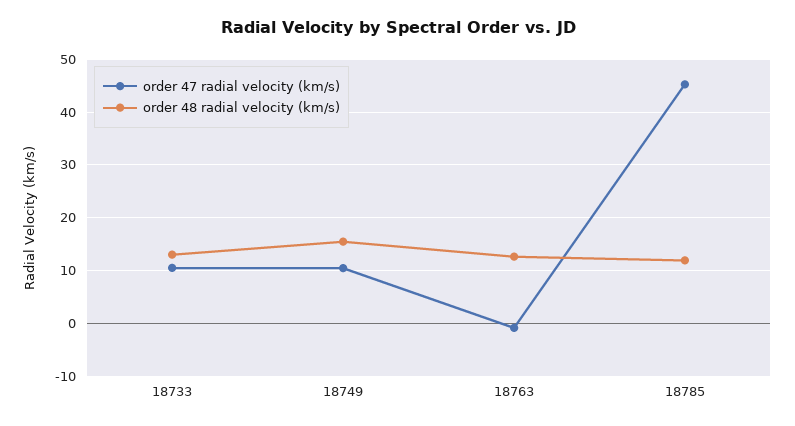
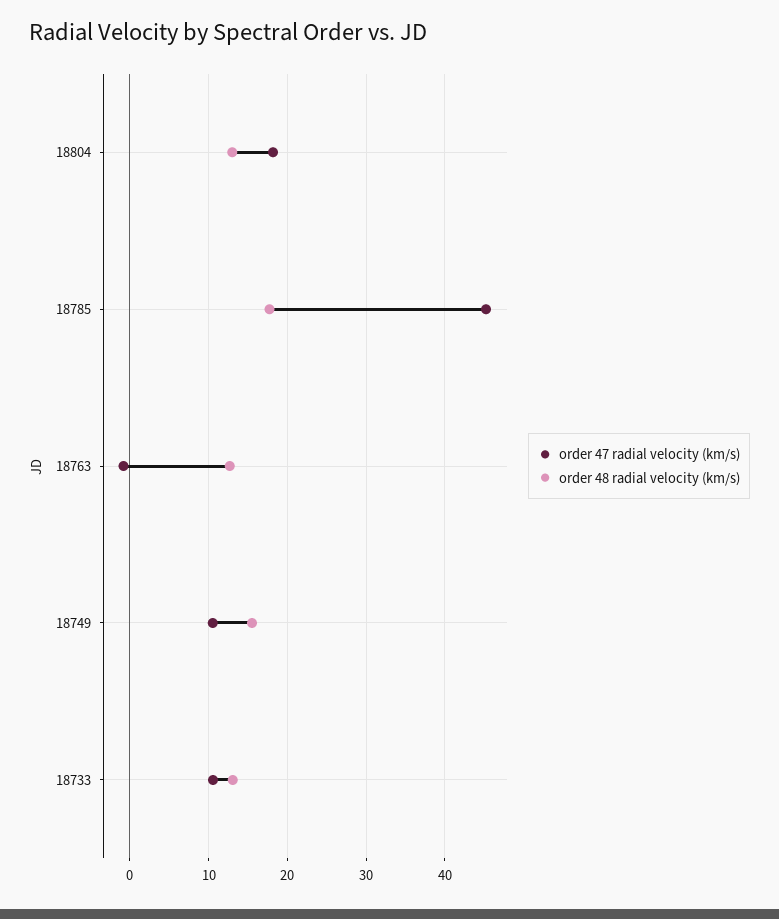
order 48 radial velocity (km/s), 18785: 12 -> 18
order 47 radial velocity (km/s), 18804: none -> 18
order 48 radial velocity (km/s), 18804: none -> 13

